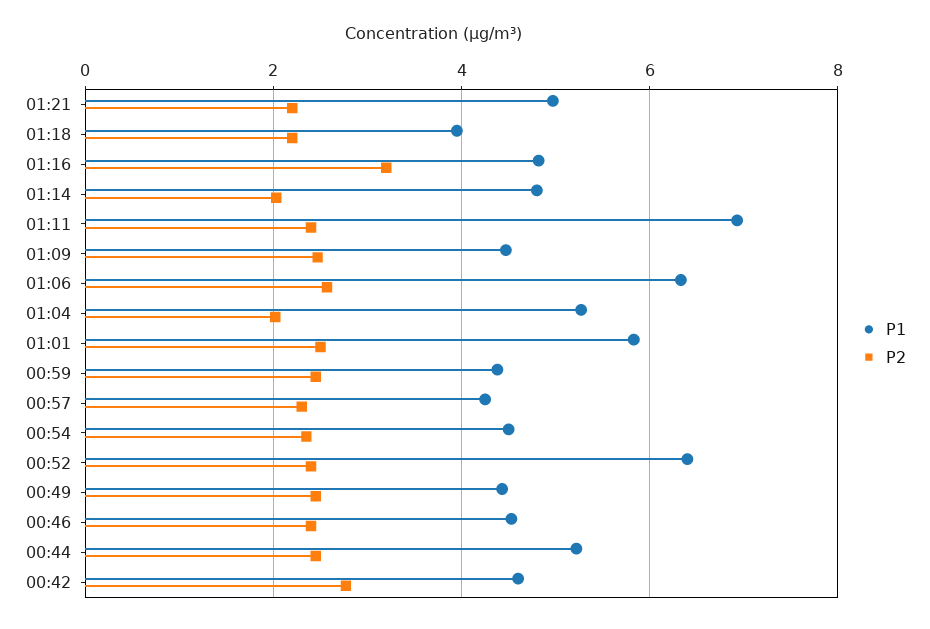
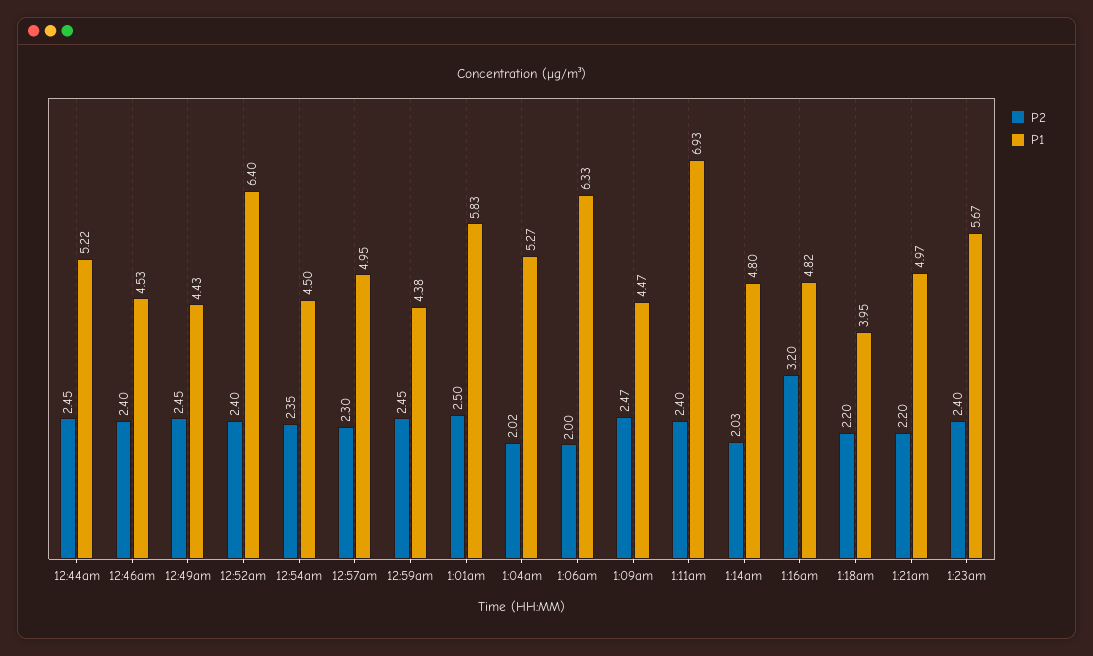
P2, 01:06: 2.6 -> 2
P1, 00:57: 4.2 -> 4.95
P1, 00:42: 4.6 -> none
P2, 00:42: 2.8 -> none
P2, 1:23am: none -> 2.4
P1, 1:23am: none -> 5.67

